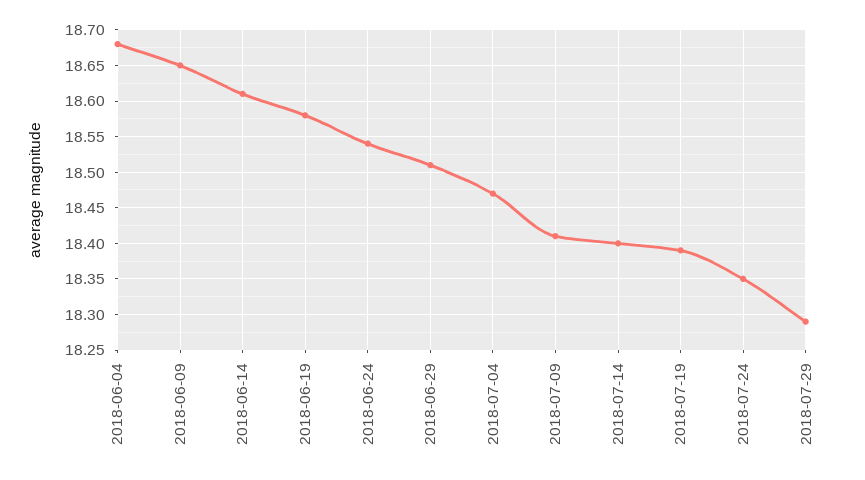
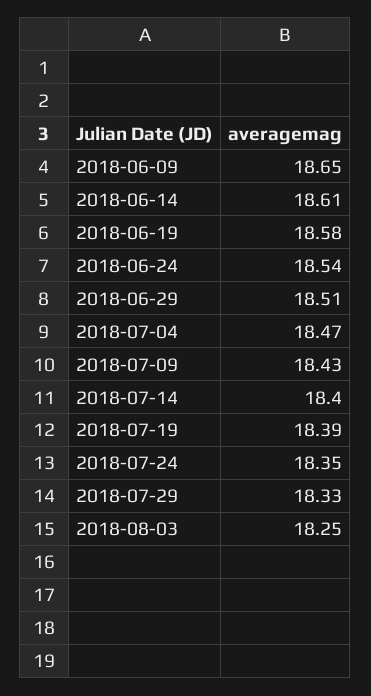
2018-06-04: 18.68 -> none
2018-07-09: 18.41 -> 18.43
2018-07-29: 18.29 -> 18.33
2018-08-03: none -> 18.25

